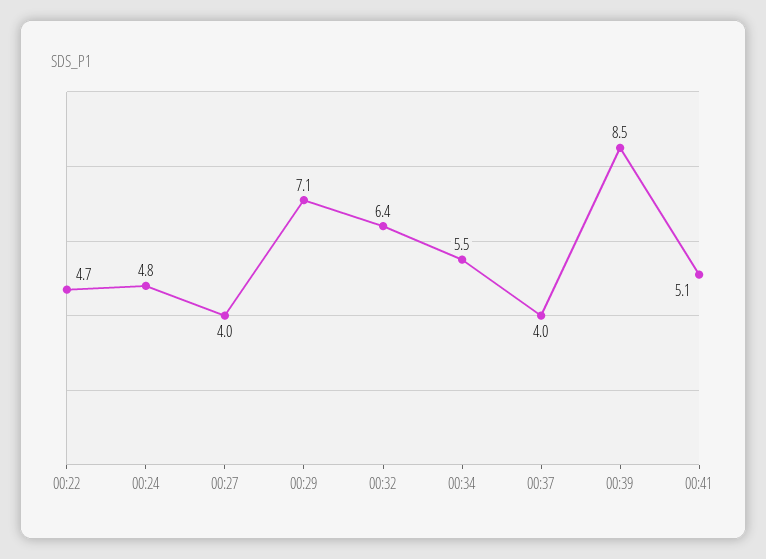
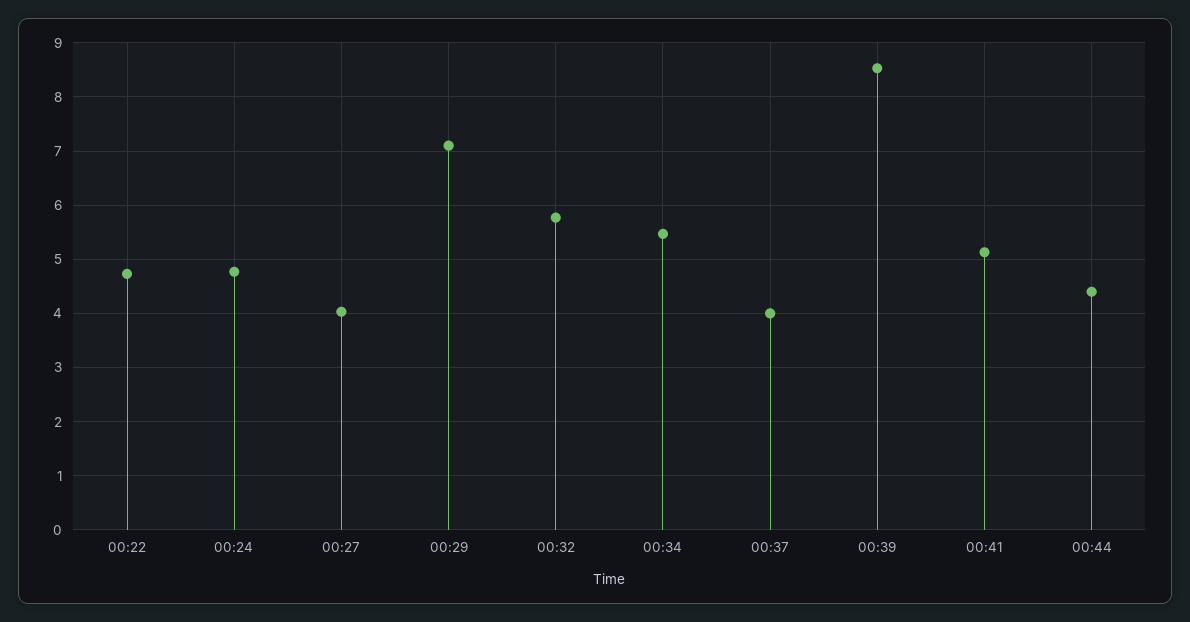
00:32: 6.4 -> 5.8
00:44: none -> 4.4

